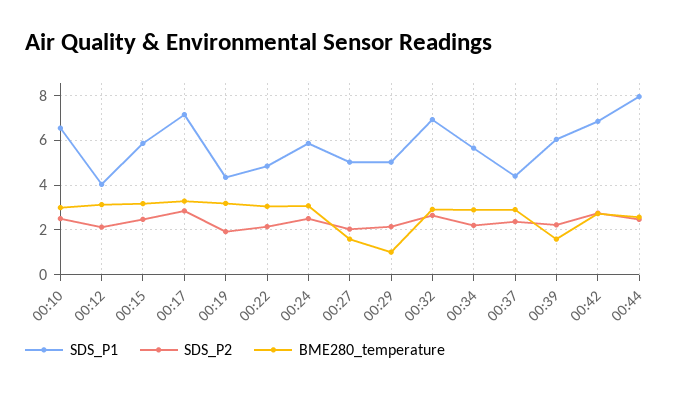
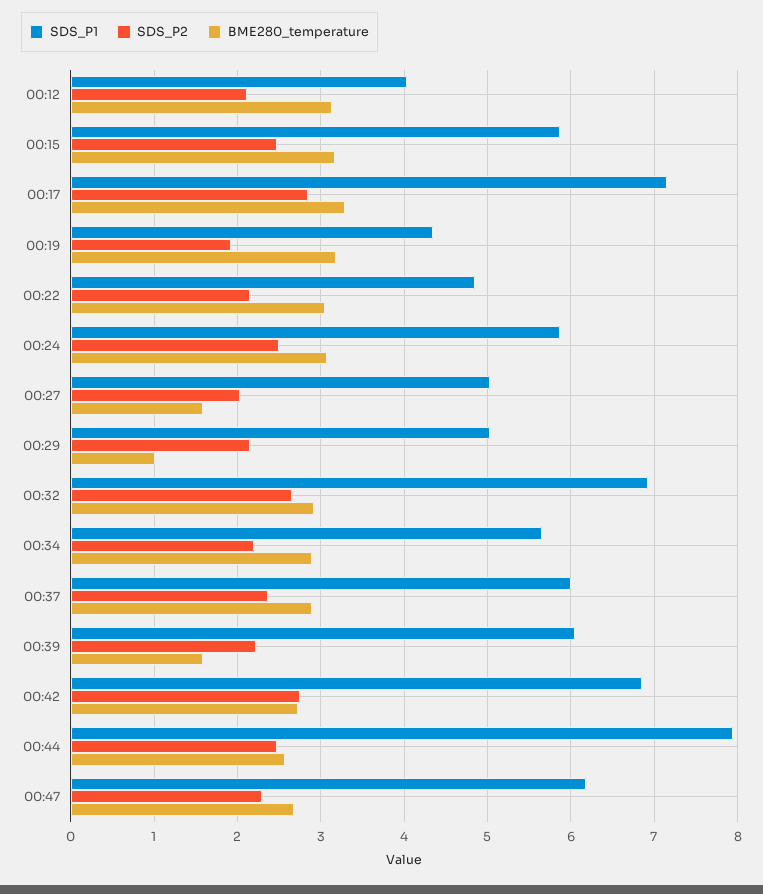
SDS_P1, 00:10: 6.5 -> none
SDS_P2, 00:10: 2.5 -> none
BME280_temperature, 00:10: 3 -> none
SDS_P1, 00:37: 4.5 -> 6
SDS_P1, 00:47: none -> 6.2
SDS_P2, 00:47: none -> 2.3
BME280_temperature, 00:47: none -> 2.7

